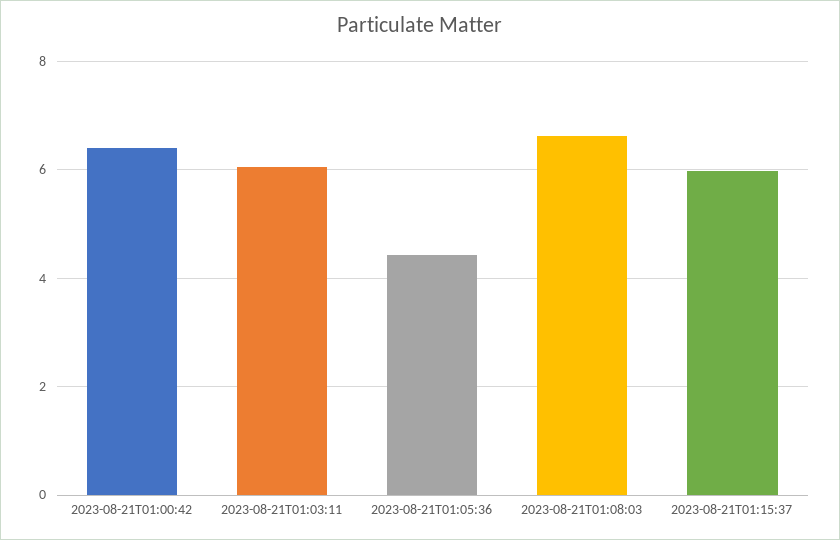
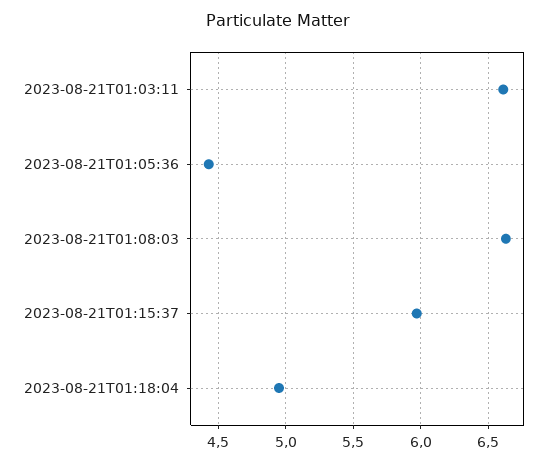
2023-08-21T01:00:42: 6.4 -> none
2023-08-21T01:03:11: 6 -> 6.6
2023-08-21T01:18:04: none -> 4.95

